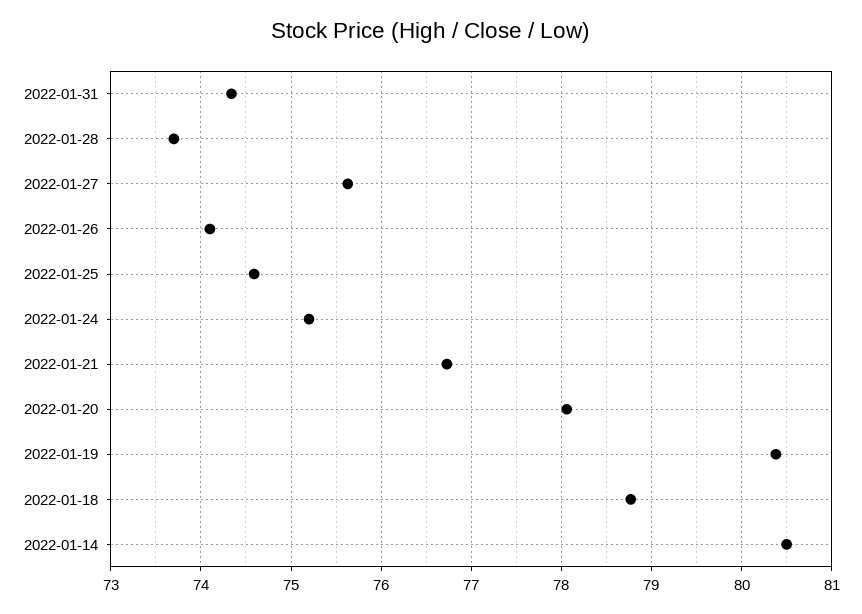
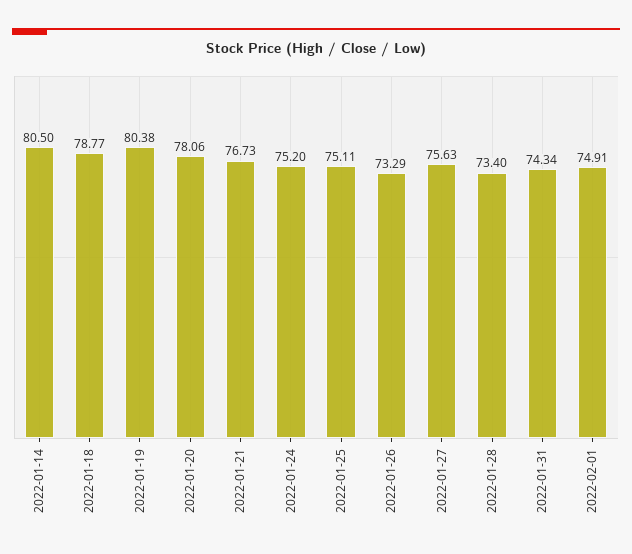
2022-01-28: 73.7 -> 73.4
2022-01-26: 74.1 -> 73.29
2022-01-25: 74.6 -> 75.11
2022-02-01: none -> 74.91

